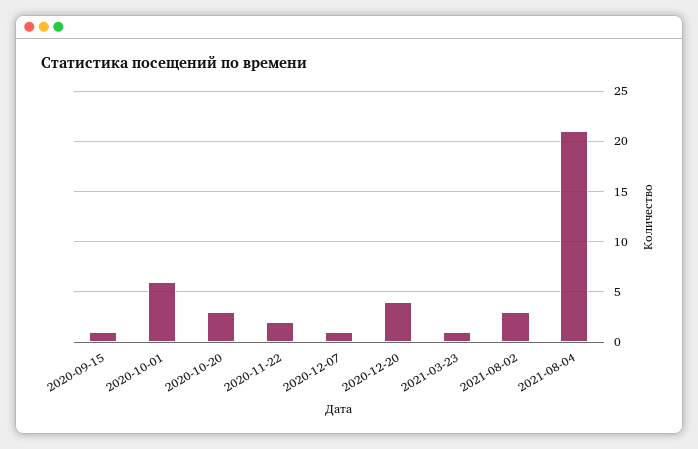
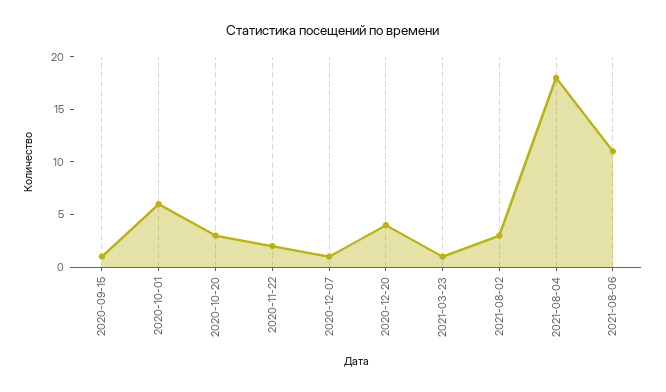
2021-08-04: 21 -> 18
2021-08-06: none -> 11

